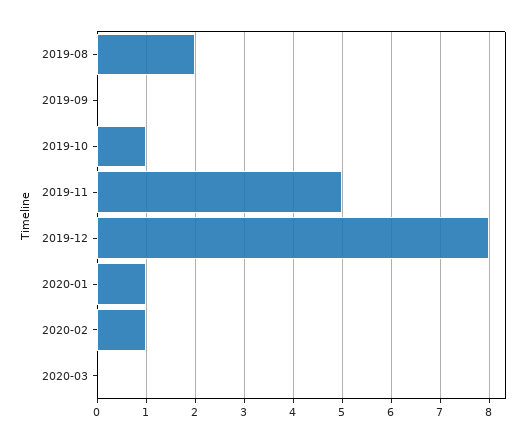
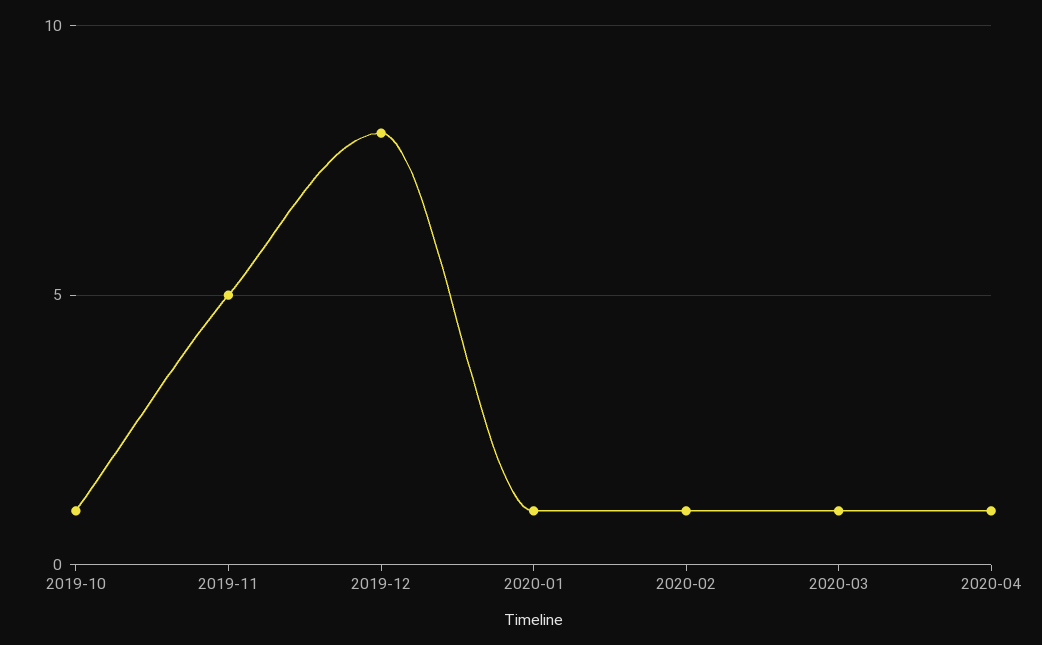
2019-08: 2 -> none
2019-09: 0 -> none
2020-03: 0 -> 1
2020-04: none -> 1

